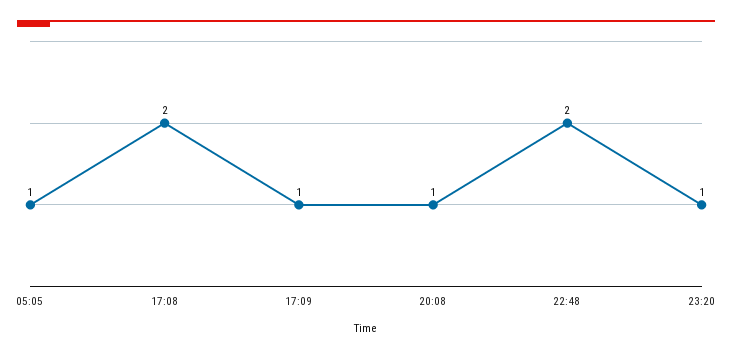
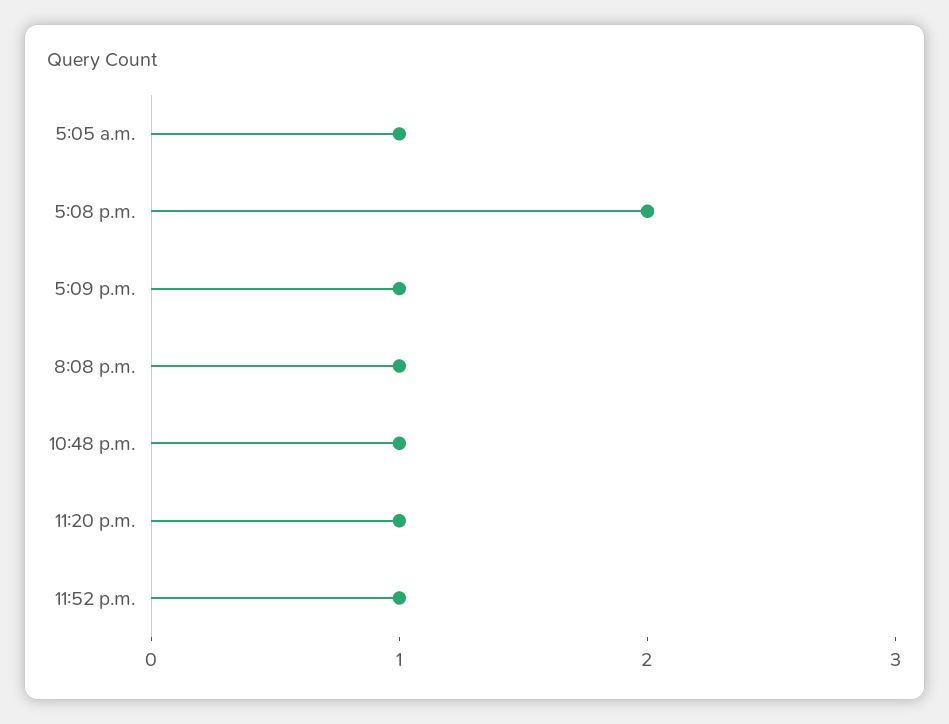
22:48: 2 -> 1
11:52 p.m.: none -> 1

